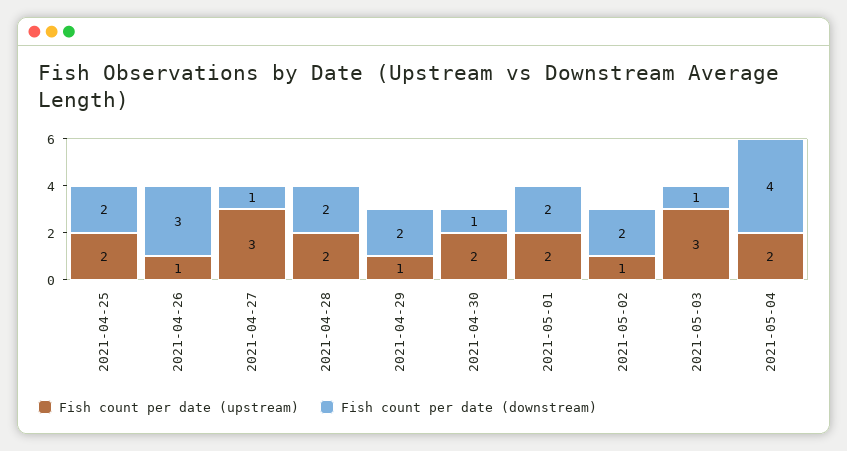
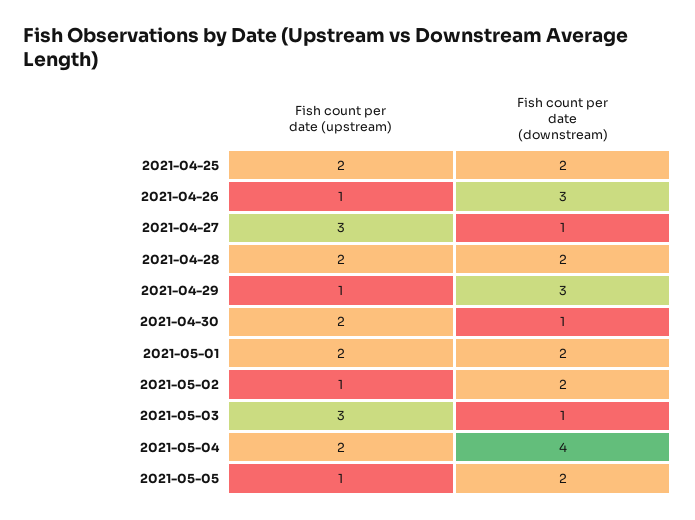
Fish count per date (downstream), 2021-04-29: 2 -> 3
Fish count per date (upstream), 2021-05-05: none -> 1
Fish count per date (downstream), 2021-05-05: none -> 2

